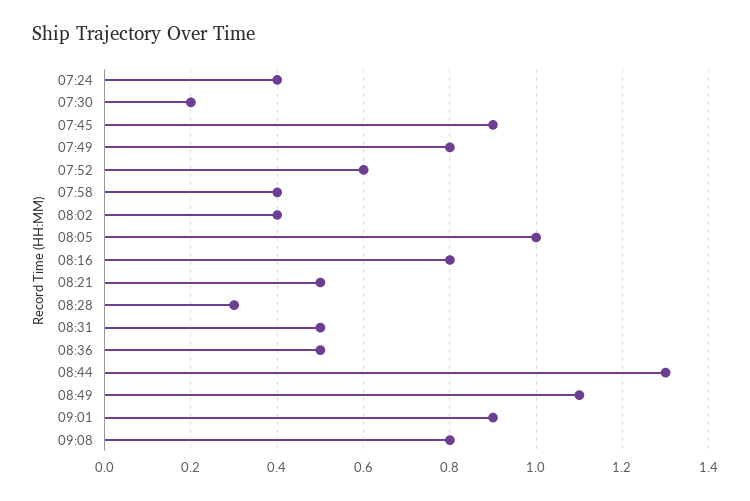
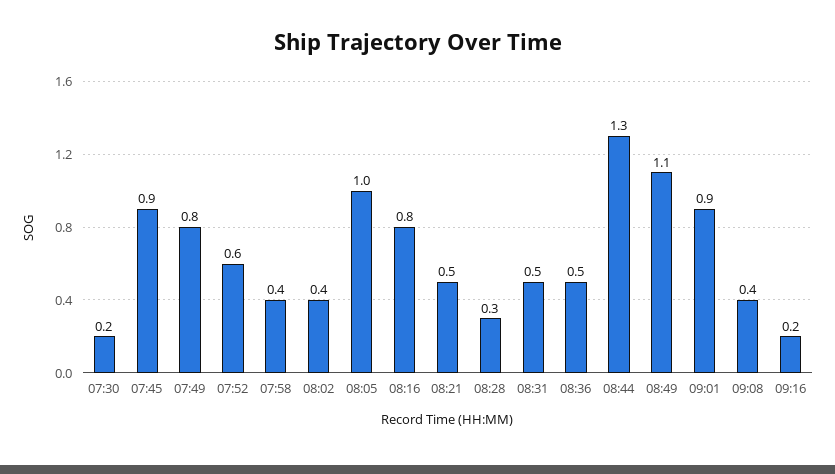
07:24: 0.4 -> none
09:08: 0.8 -> 0.4
09:16: none -> 0.2

